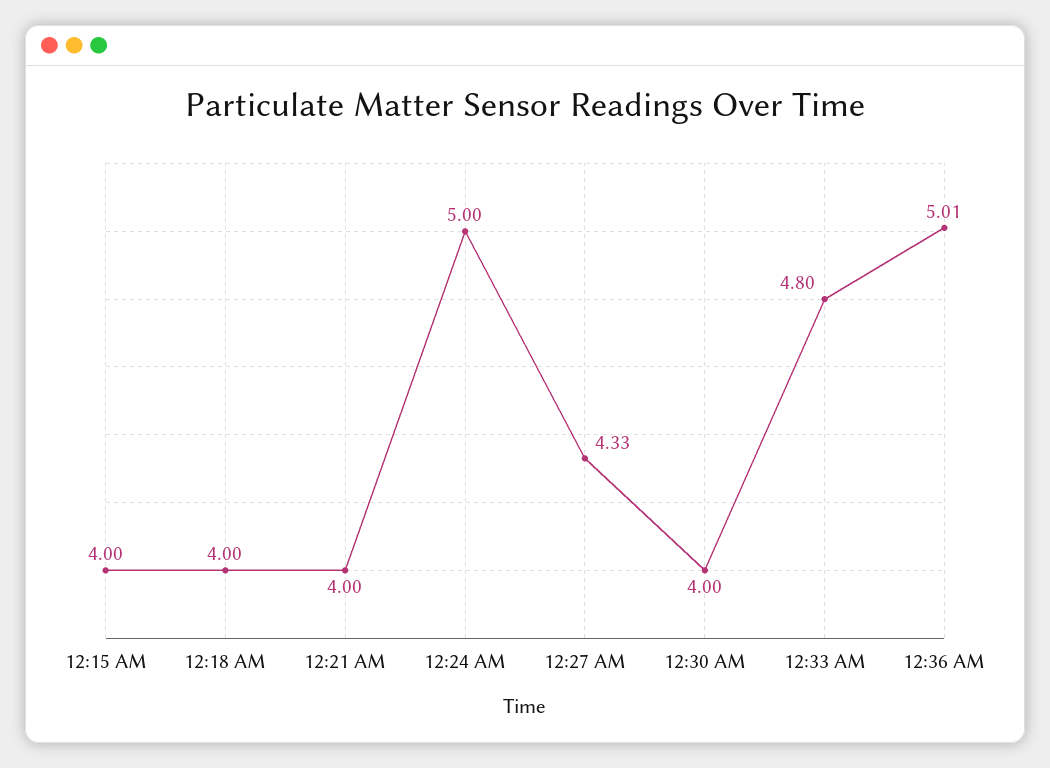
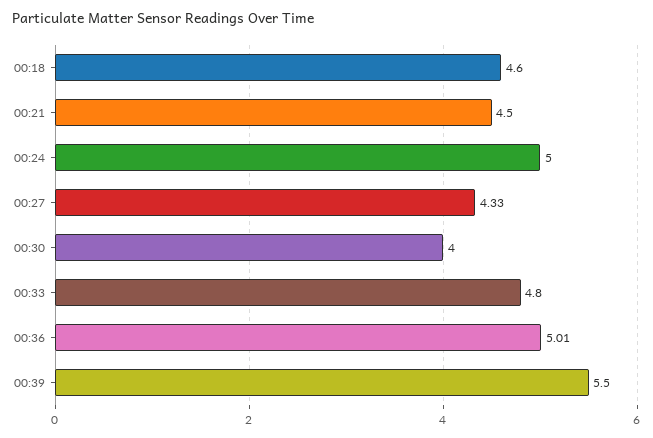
12:15 AM: 4 -> none
12:18 AM: 4 -> 4.6
12:21 AM: 4 -> 4.5
00:39: none -> 5.5

